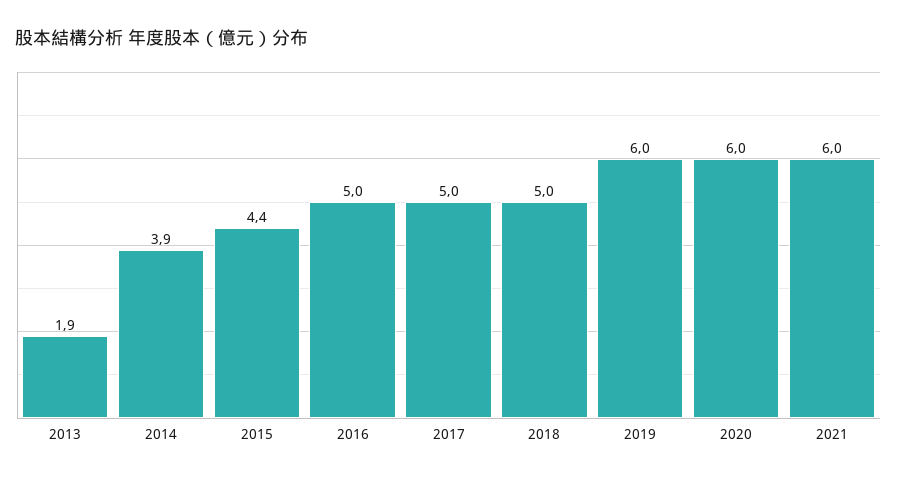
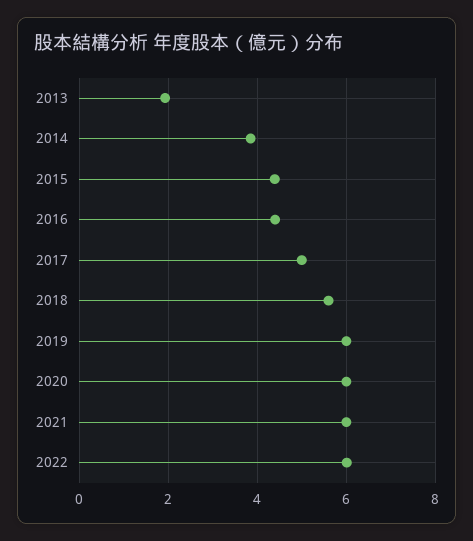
2016: 5 -> 4.4
2018: 5 -> 5.6
2022: none -> 6

